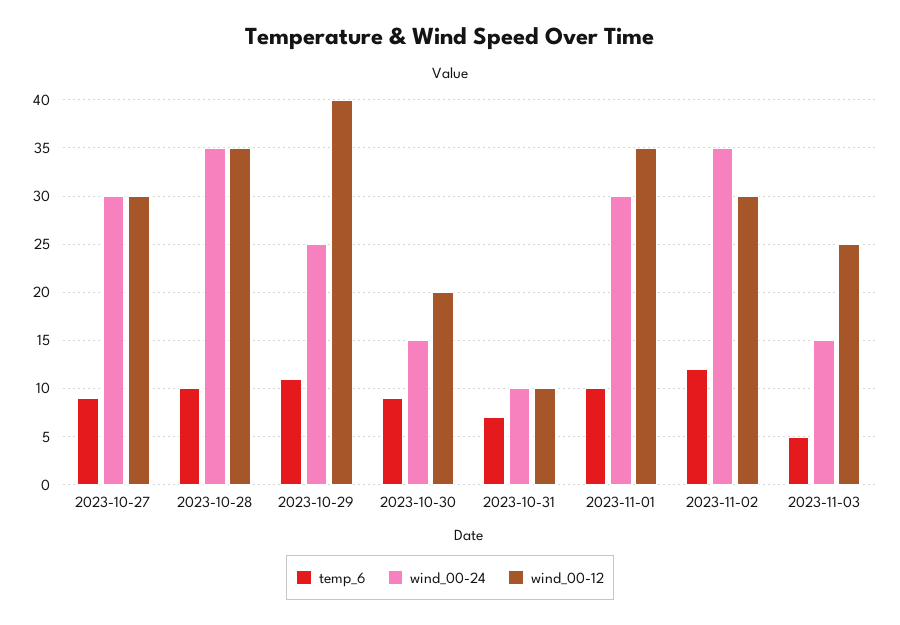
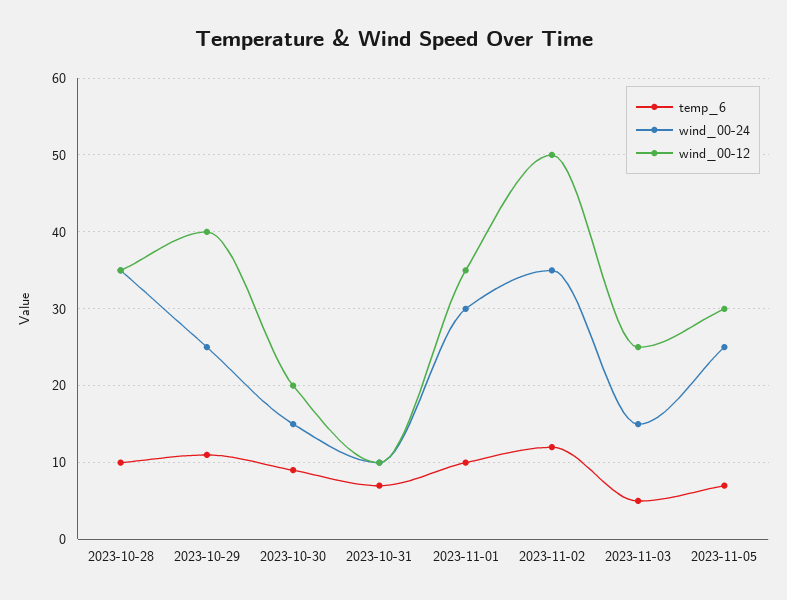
temp_6, 2023-10-27: 9 -> none
wind_00-24, 2023-10-27: 30 -> none
wind_00-12, 2023-10-27: 30 -> none
wind_00-12, 2023-11-02: 30 -> 50
temp_6, 2023-11-05: none -> 7
wind_00-24, 2023-11-05: none -> 25
wind_00-12, 2023-11-05: none -> 30

